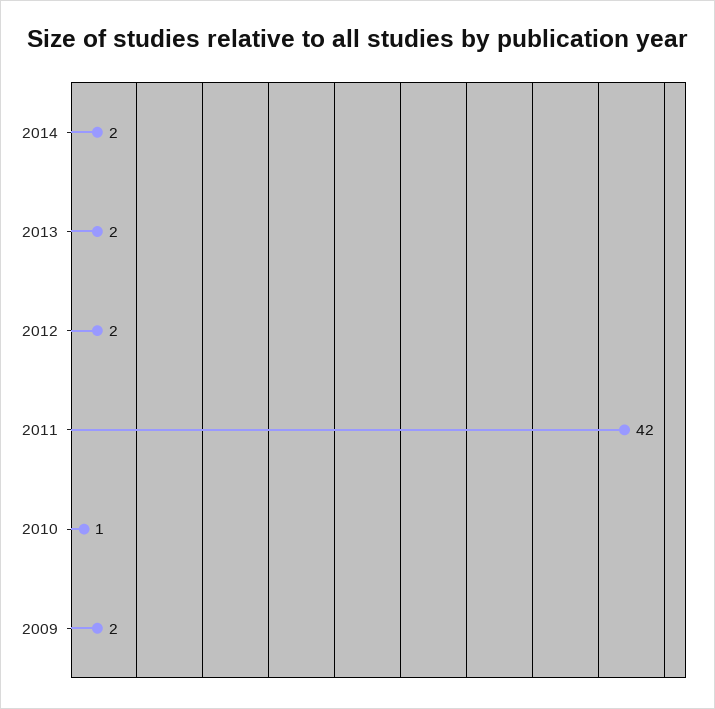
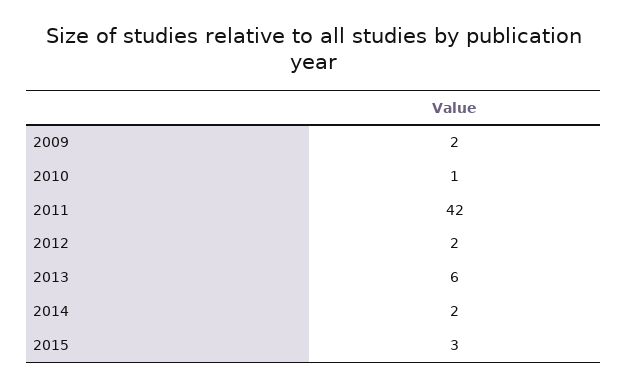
2013: 2 -> 6
2015: none -> 3

